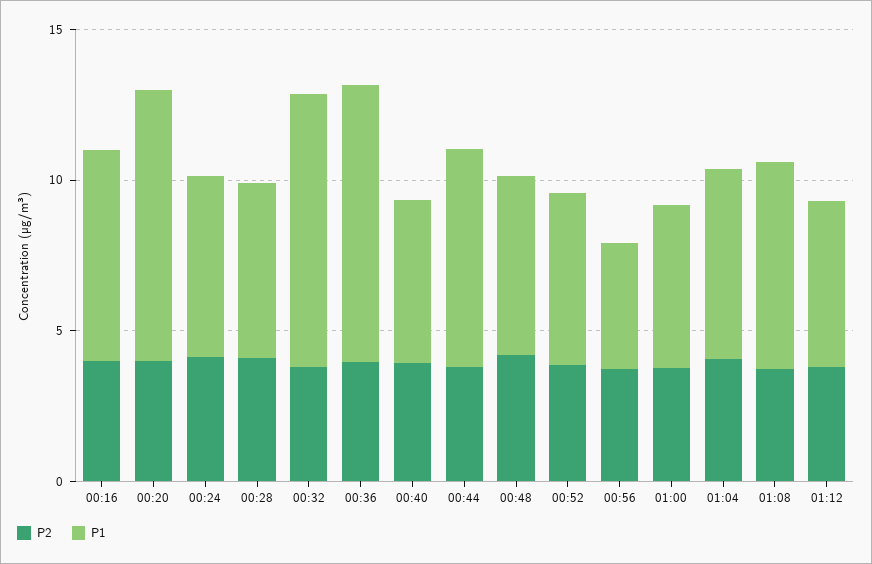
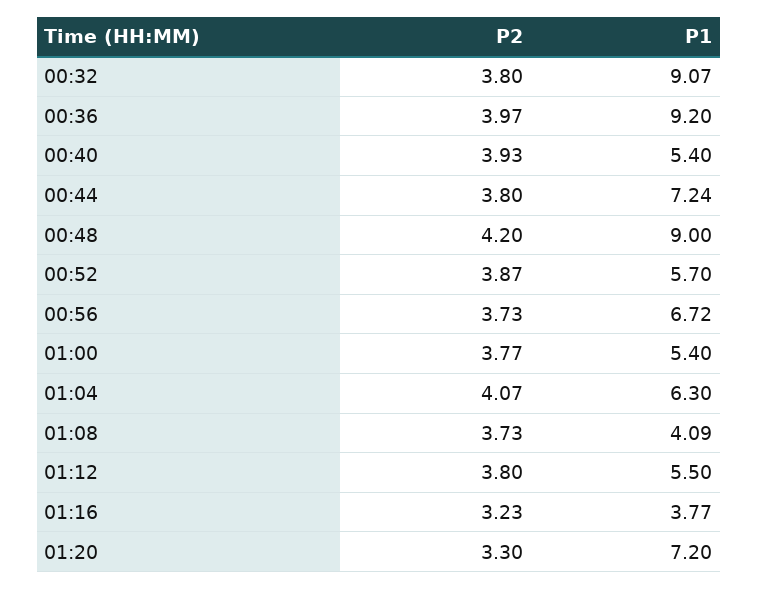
P2, 00:16: 4 -> none
P1, 00:16: 7 -> none
P2, 00:20: 4 -> none
P1, 00:20: 9 -> none
P2, 00:24: 4 -> none
P1, 00:24: 6 -> none
P2, 00:28: 4 -> none
P1, 00:28: 6 -> none
P1, 00:48: 6 -> 9
P1, 00:56: 4 -> 6.72
P1, 01:08: 7 -> 4.09
P2, 01:16: none -> 3.23
P1, 01:16: none -> 3.77
P2, 01:20: none -> 3.3
P1, 01:20: none -> 7.2

